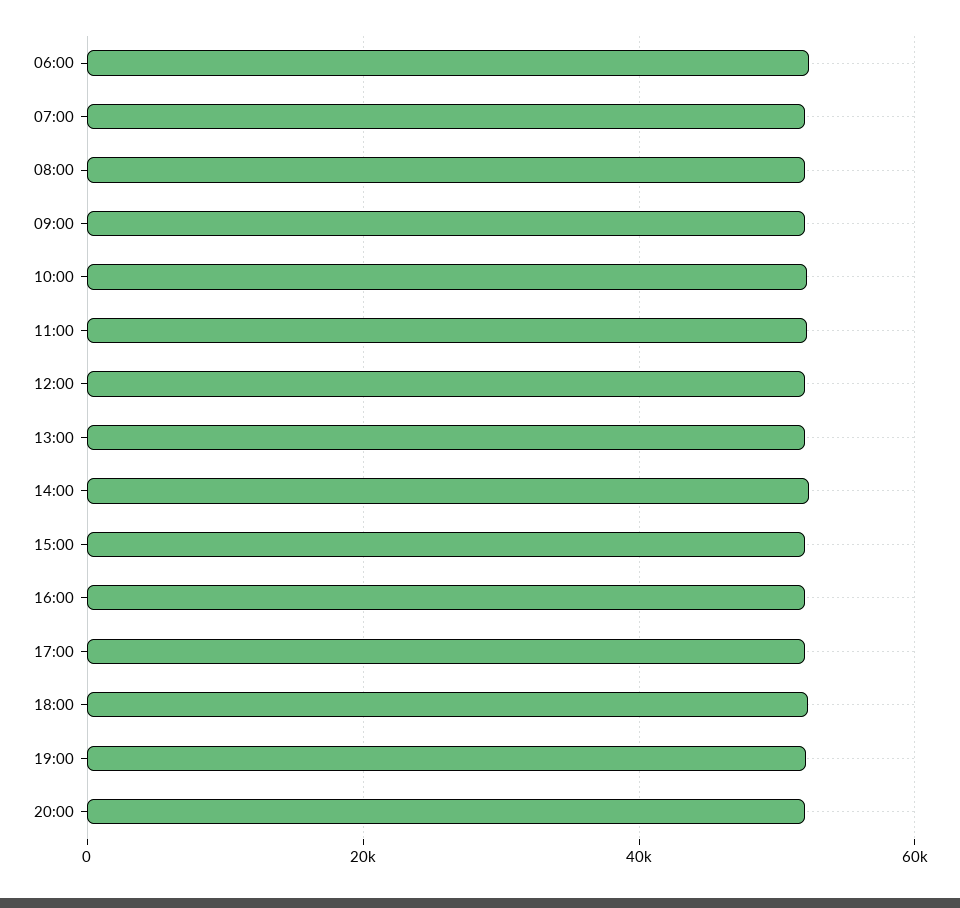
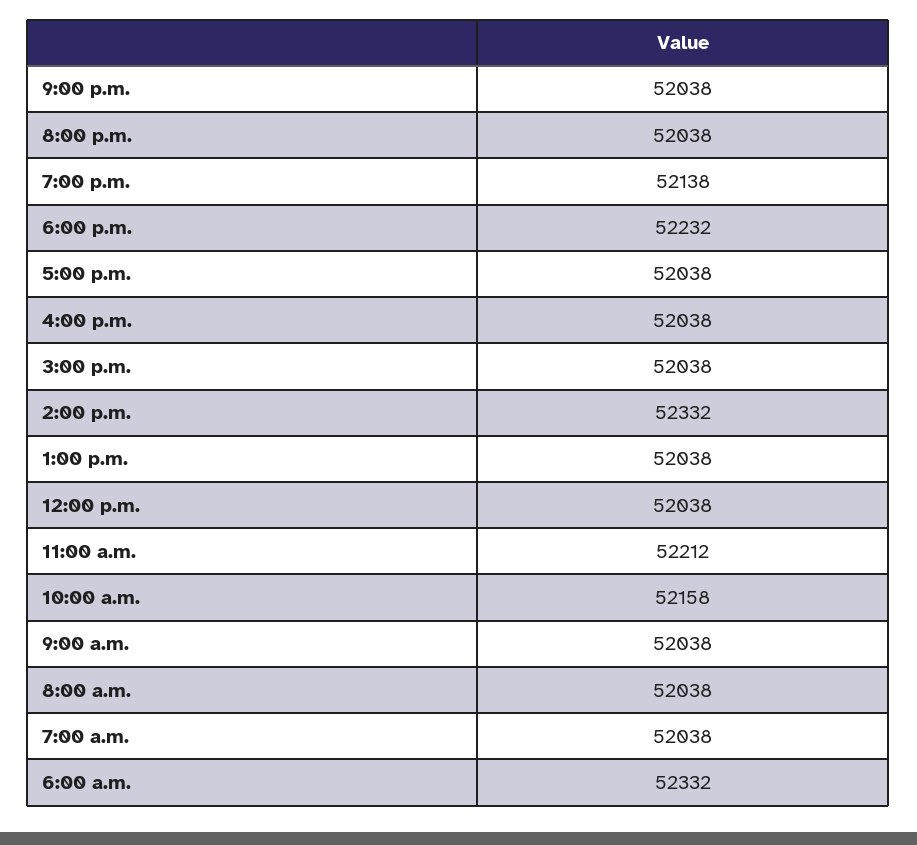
9:00 p.m.: none -> 52038

